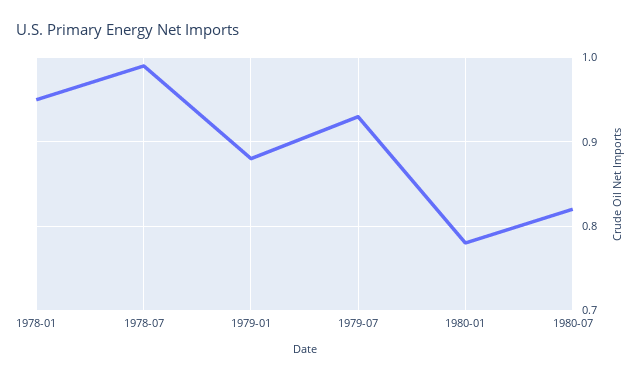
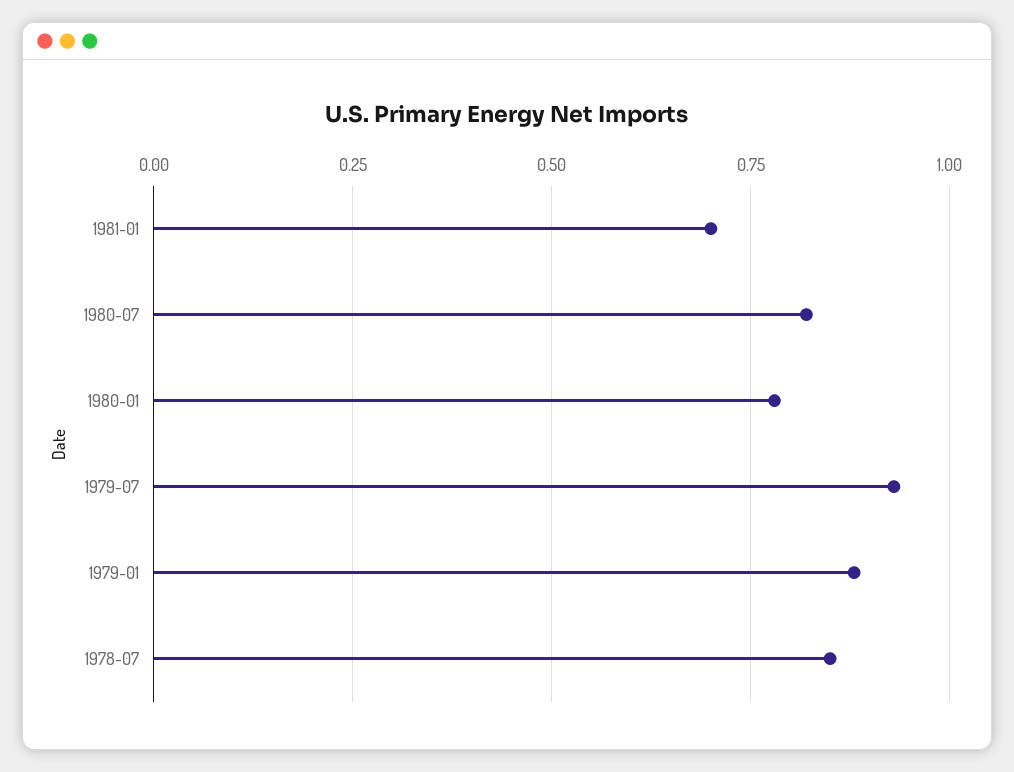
1978-01: 0.95 -> none
1978-07: 0.99 -> 0.85
1981-01: none -> 0.7

